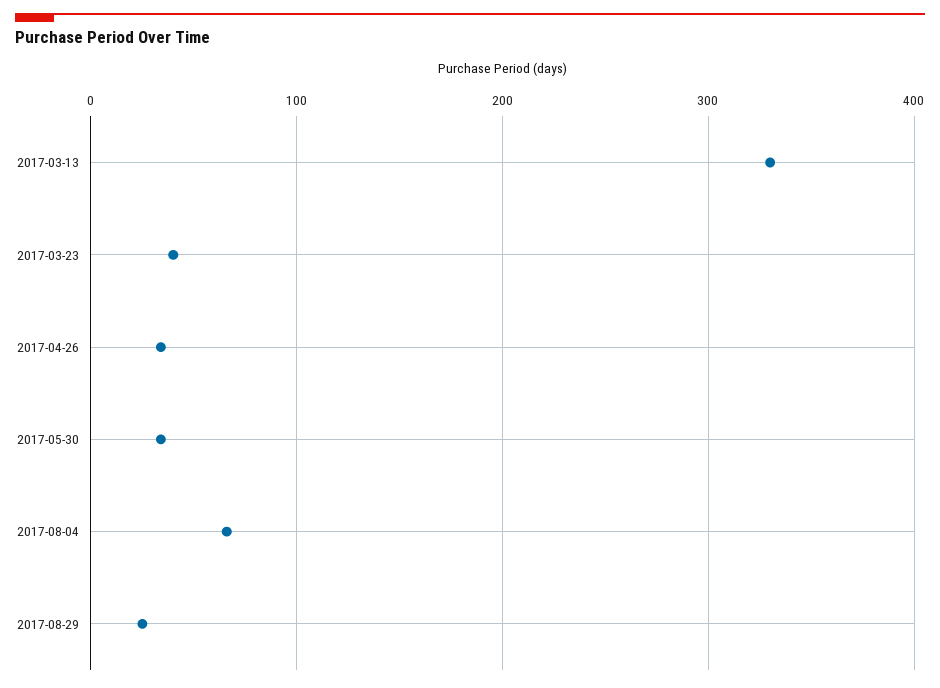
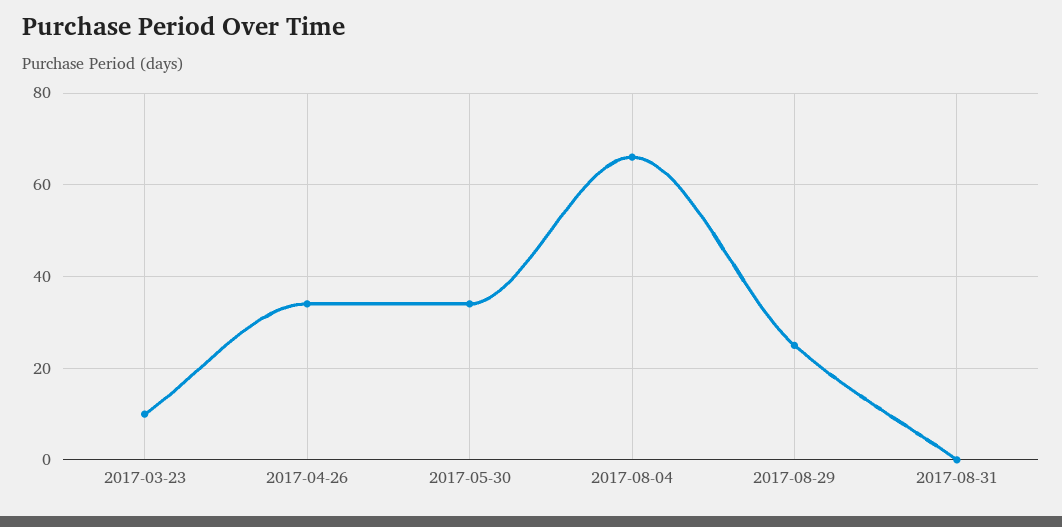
2017-03-13: 330 -> none
2017-03-23: 40 -> 10
2017-08-31: none -> 0

